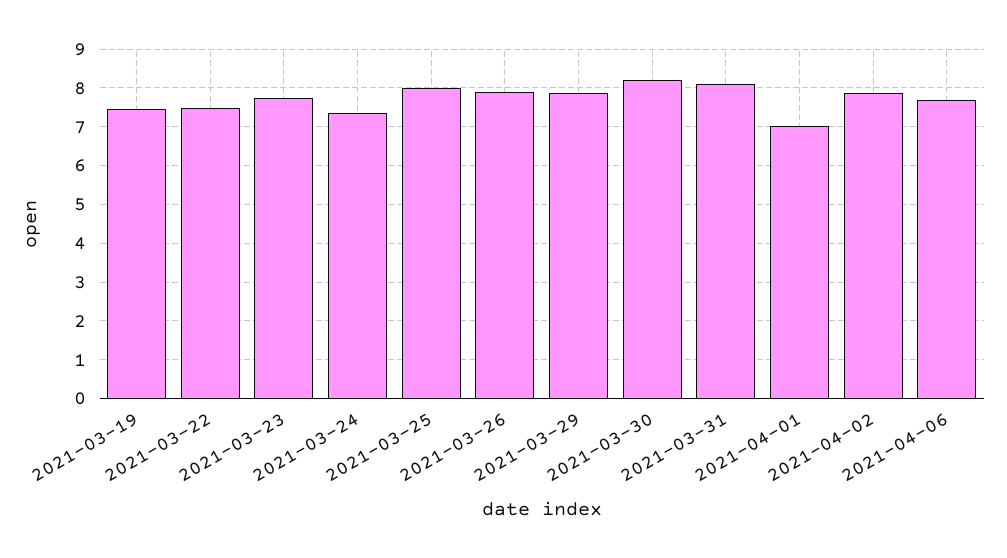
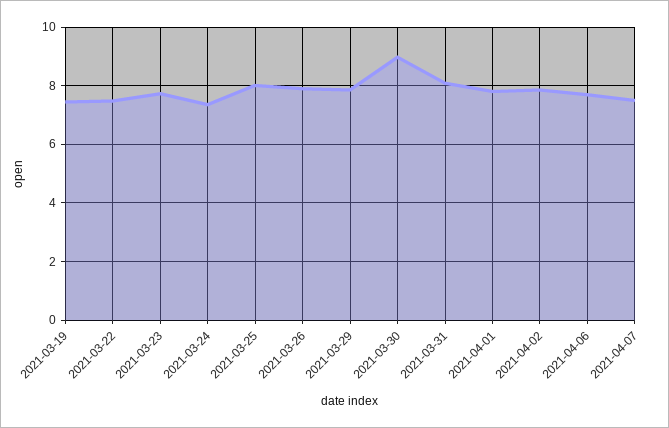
2021-03-30: 8.2 -> 9
2021-04-01: 7 -> 7.75
2021-04-07: none -> 7.5

